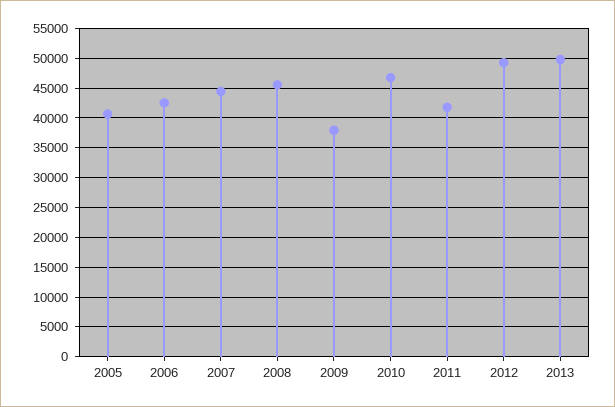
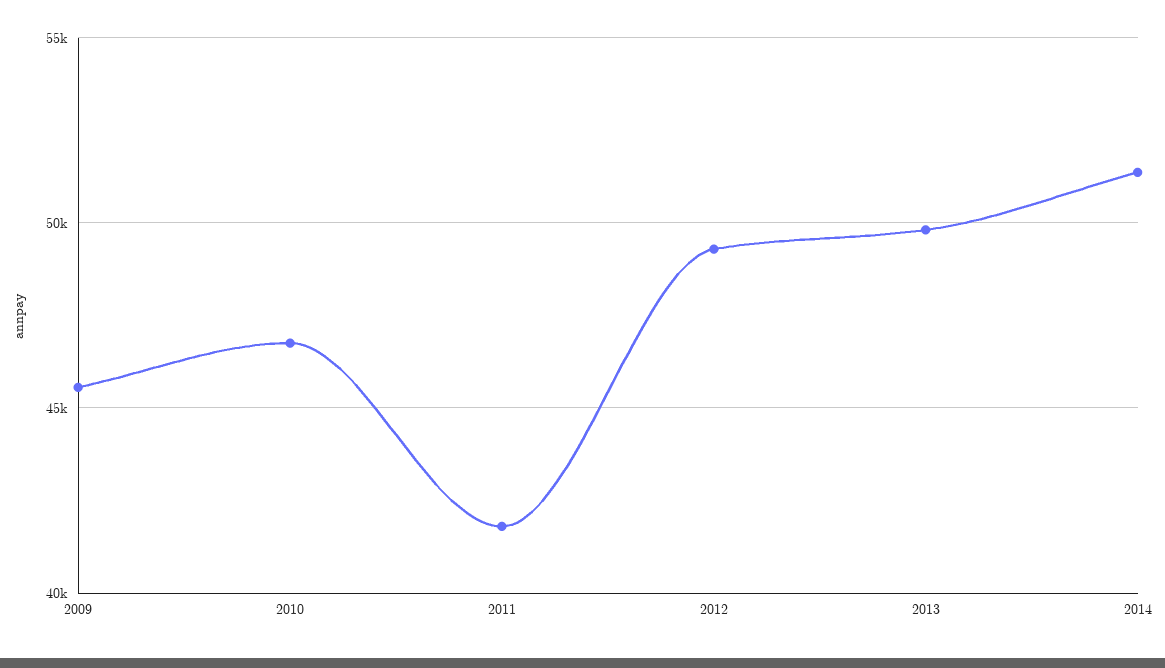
2005: 40000 -> none
2006: 42500 -> none
2007: 45000 -> none
2008: 45000 -> none
2009: 37500 -> 45500
2014: none -> 51500

